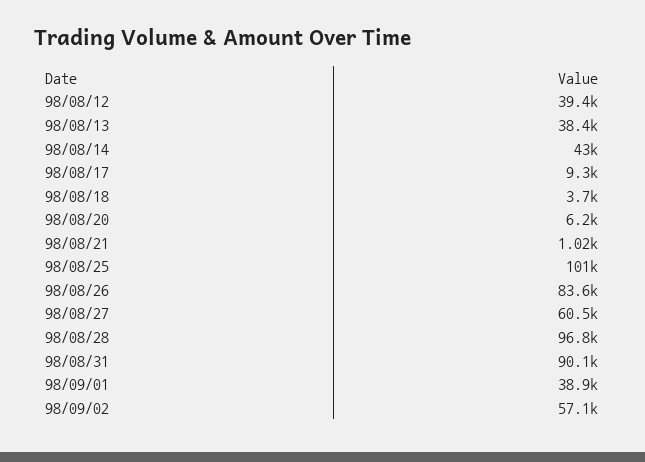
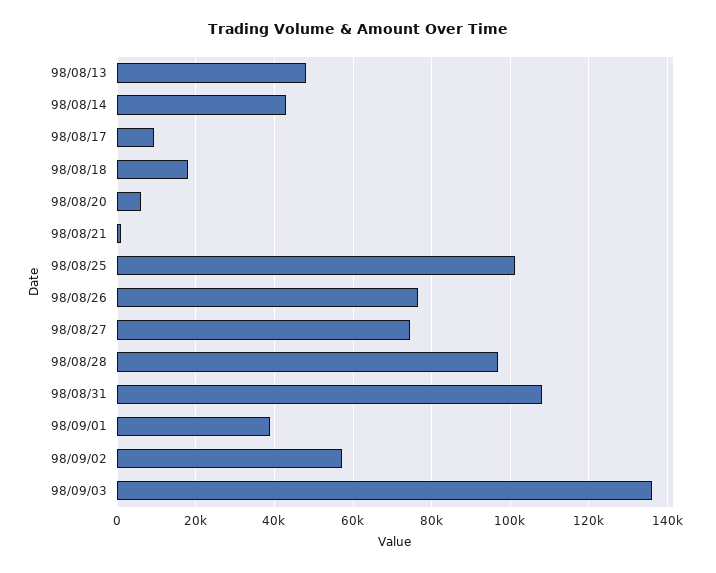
98/08/12: 39400 -> none
98/08/13: 38400 -> 48000
98/08/18: 3700 -> 18000
98/08/26: 83600 -> 76000
98/08/27: 60500 -> 74000
98/08/31: 90100 -> 108000
98/09/03: none -> 136000

